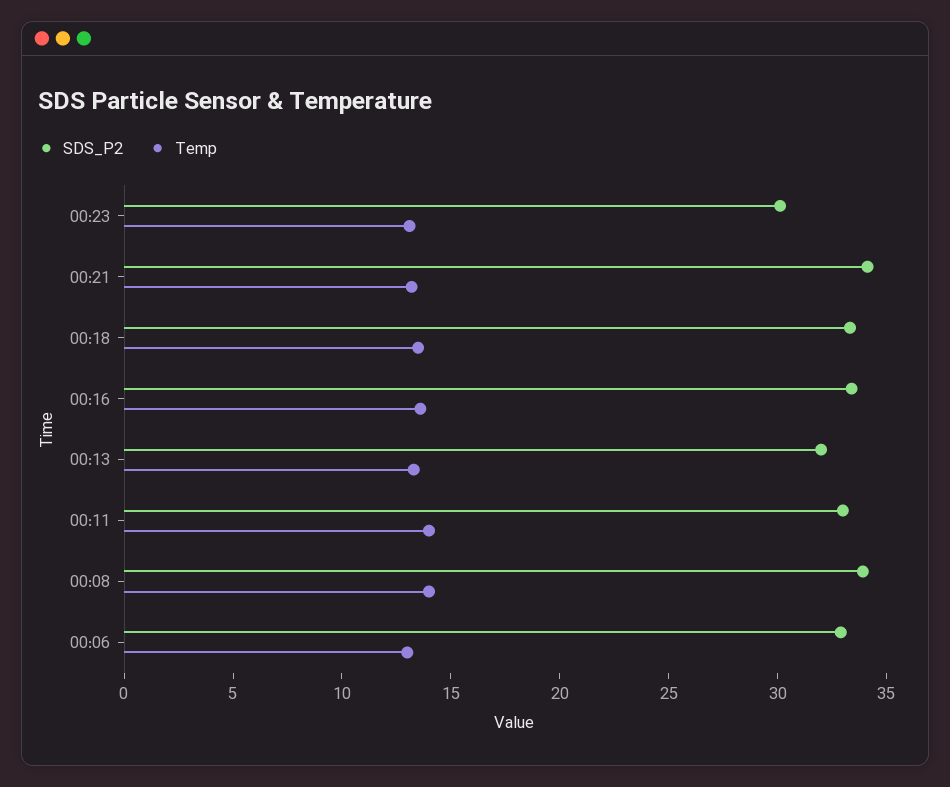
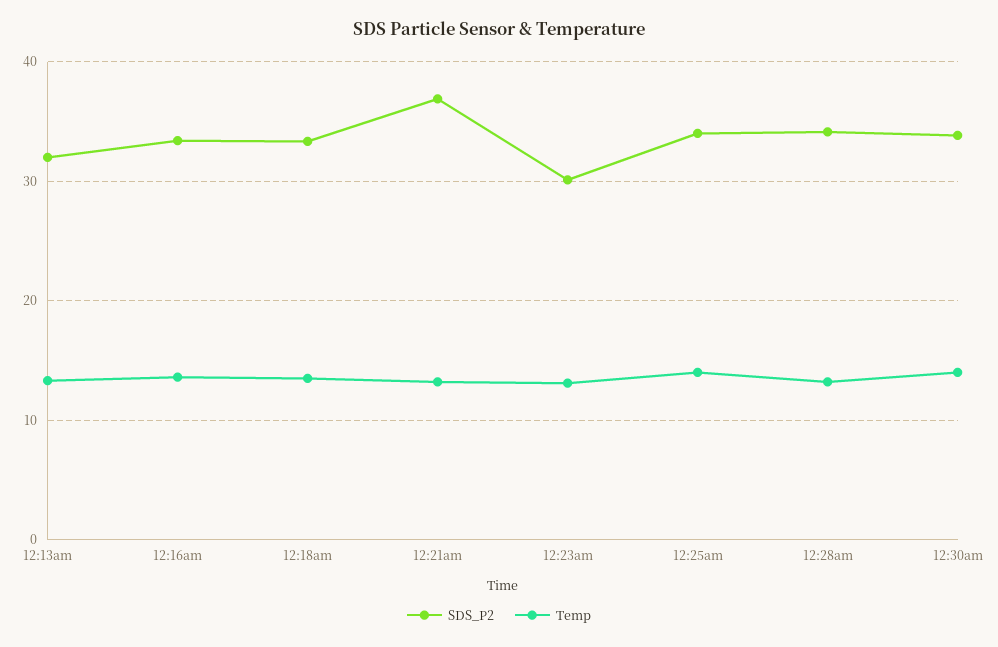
SDS_P2, 00:21: 34 -> 37
SDS_P2, 00:11: 33 -> none
Temp, 00:11: 14 -> none
SDS_P2, 00:08: 34 -> none
Temp, 00:08: 14 -> none
SDS_P2, 00:06: 33 -> none
Temp, 00:06: 13 -> none
SDS_P2, 12:25am: none -> 34
Temp, 12:25am: none -> 14
SDS_P2, 12:28am: none -> 34
Temp, 12:28am: none -> 13
SDS_P2, 12:30am: none -> 34
Temp, 12:30am: none -> 14

